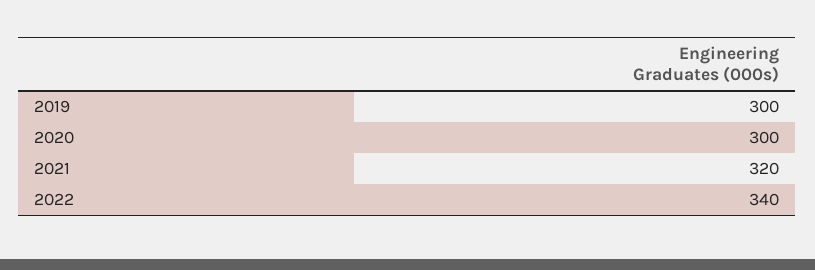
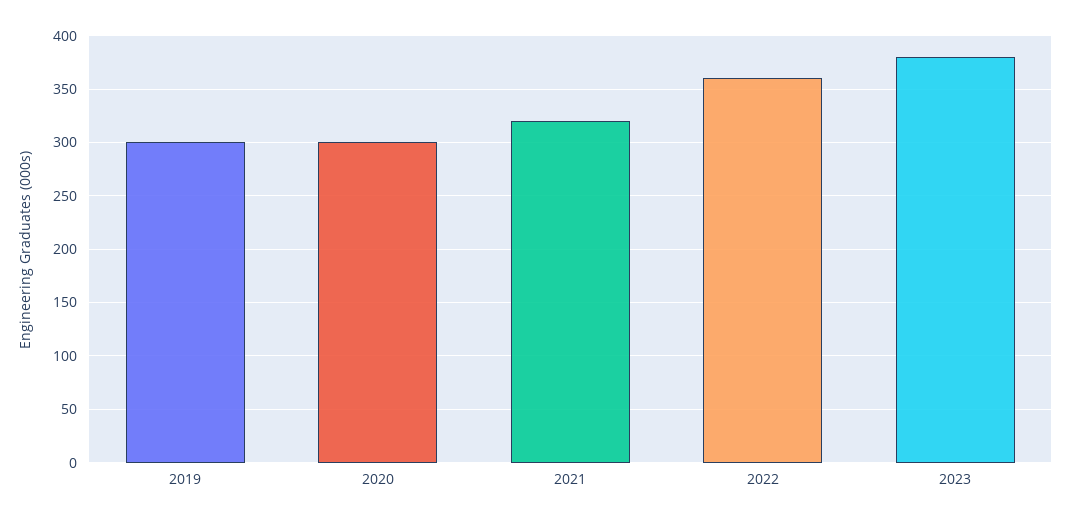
2022: 340 -> 360
2023: none -> 380

